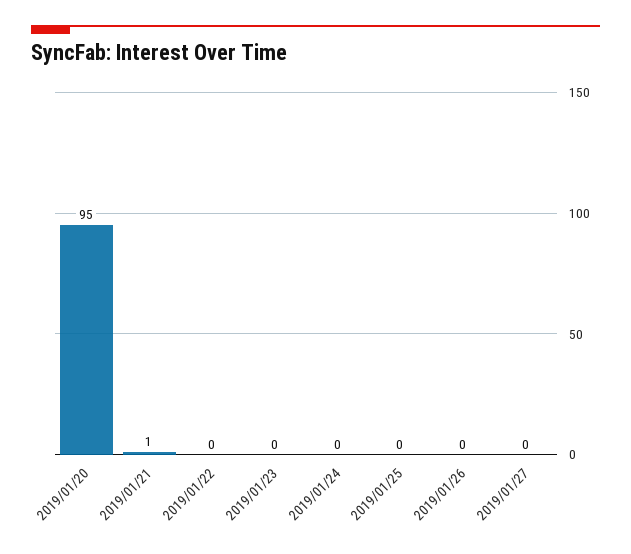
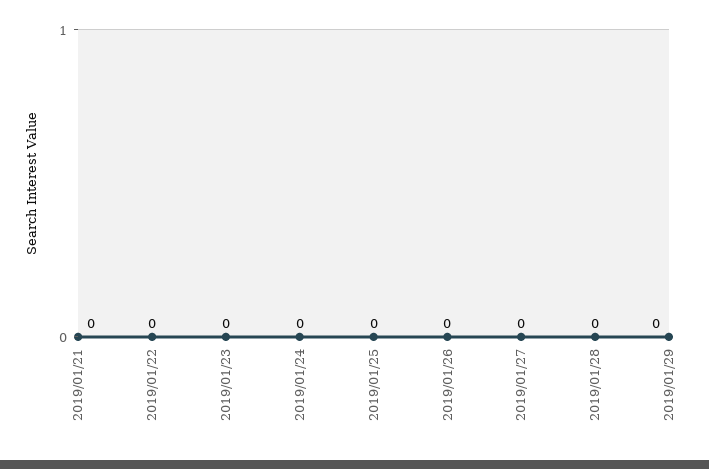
2019/01/20: 95 -> none
2019/01/21: 1 -> 0
2019/01/28: none -> 0
2019/01/29: none -> 0

